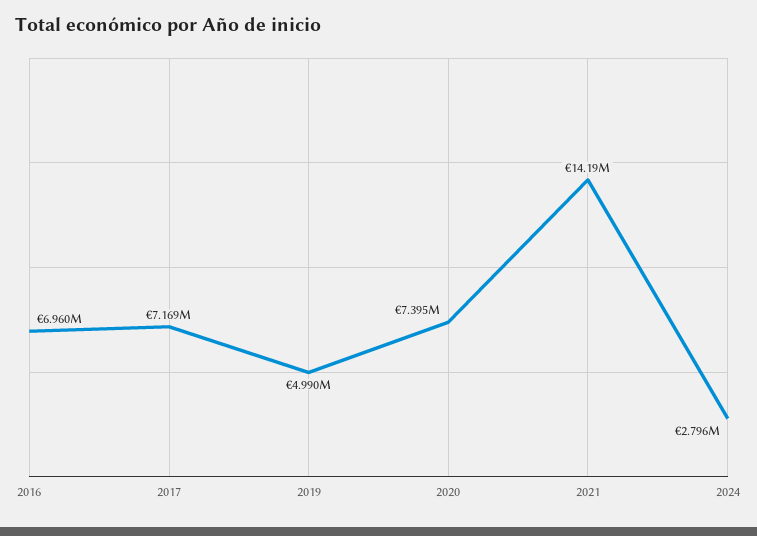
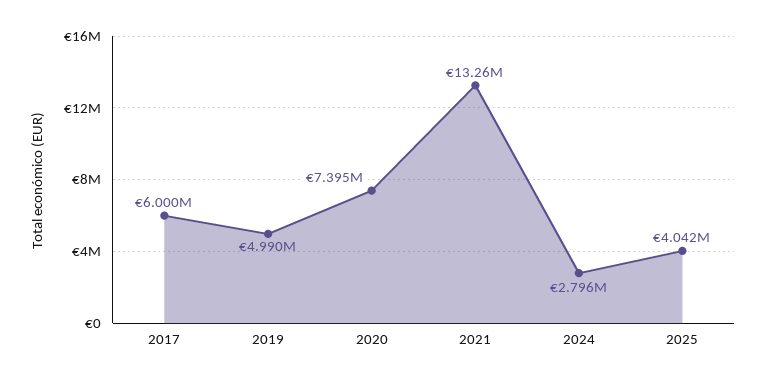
2016: 6960000 -> none
2017: 7169000 -> 6000000
2021: 14190000 -> 13260000
2025: none -> 4042000

